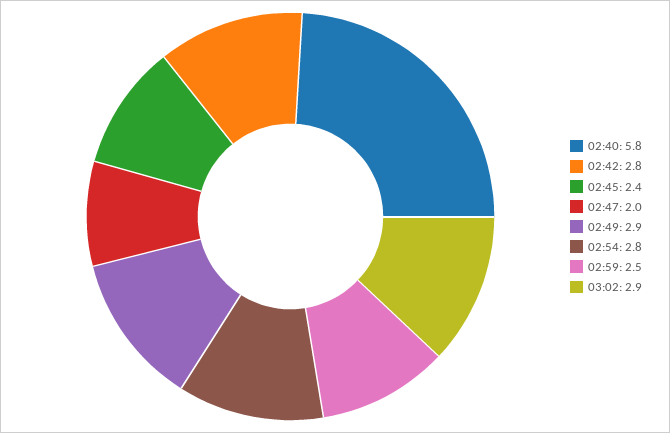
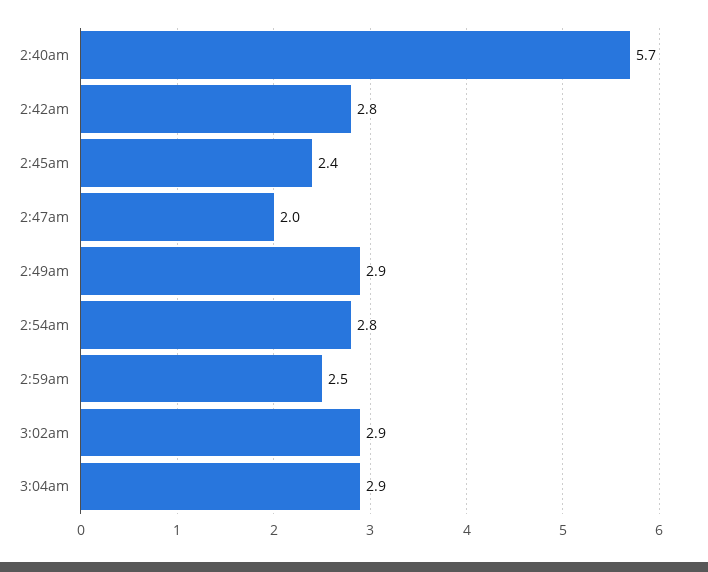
02:40: 5.8 -> 5.7
3:04am: none -> 2.9

